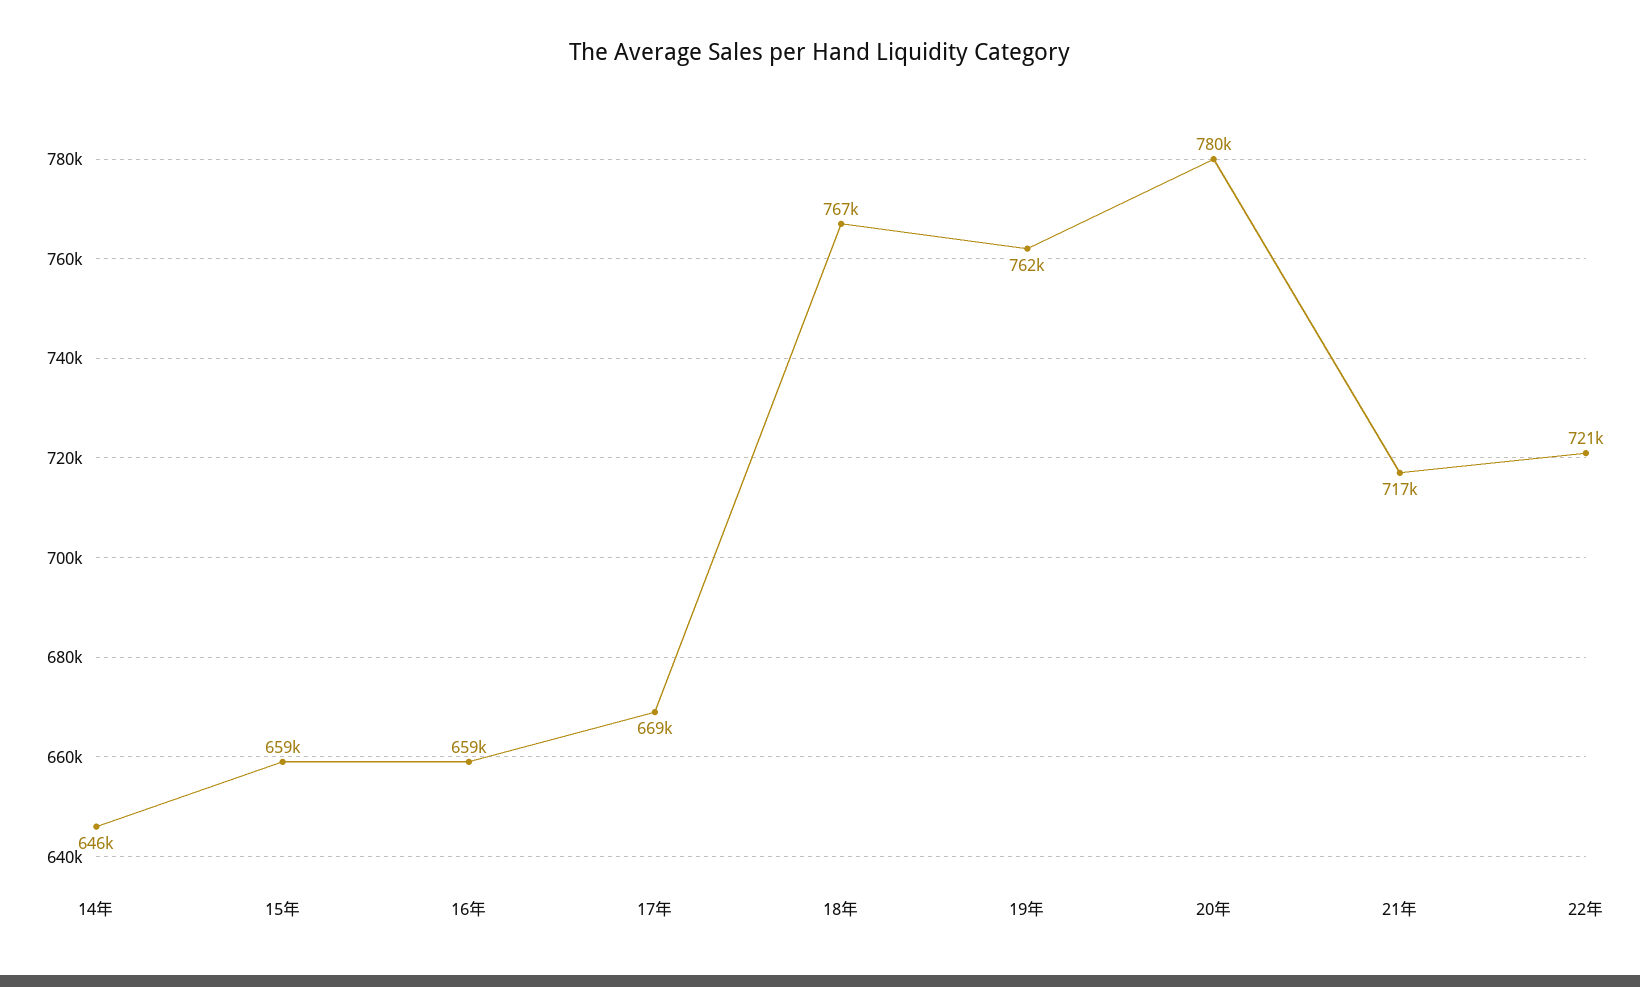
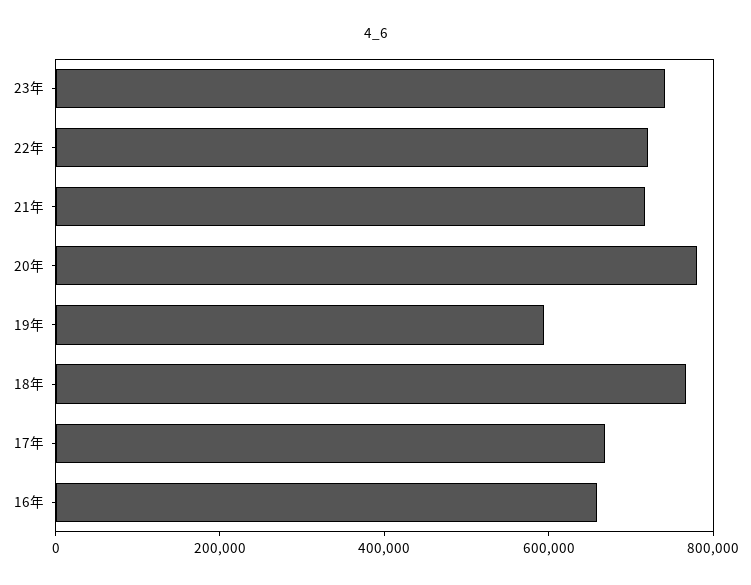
14年: 646000 -> none
15年: 659000 -> none
19年: 762000 -> 600000
23年: none -> 750000

